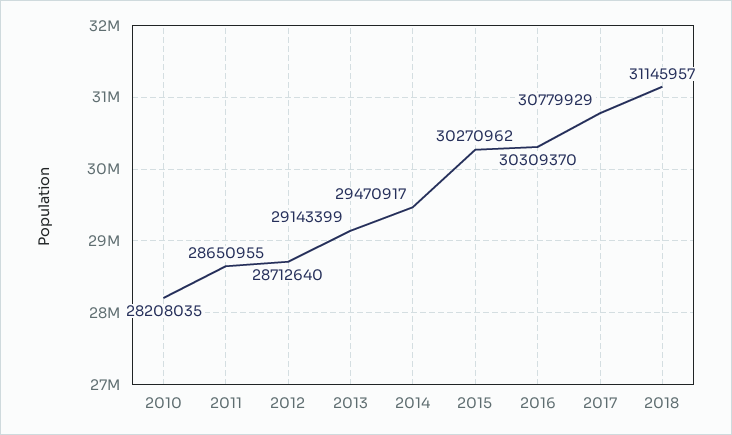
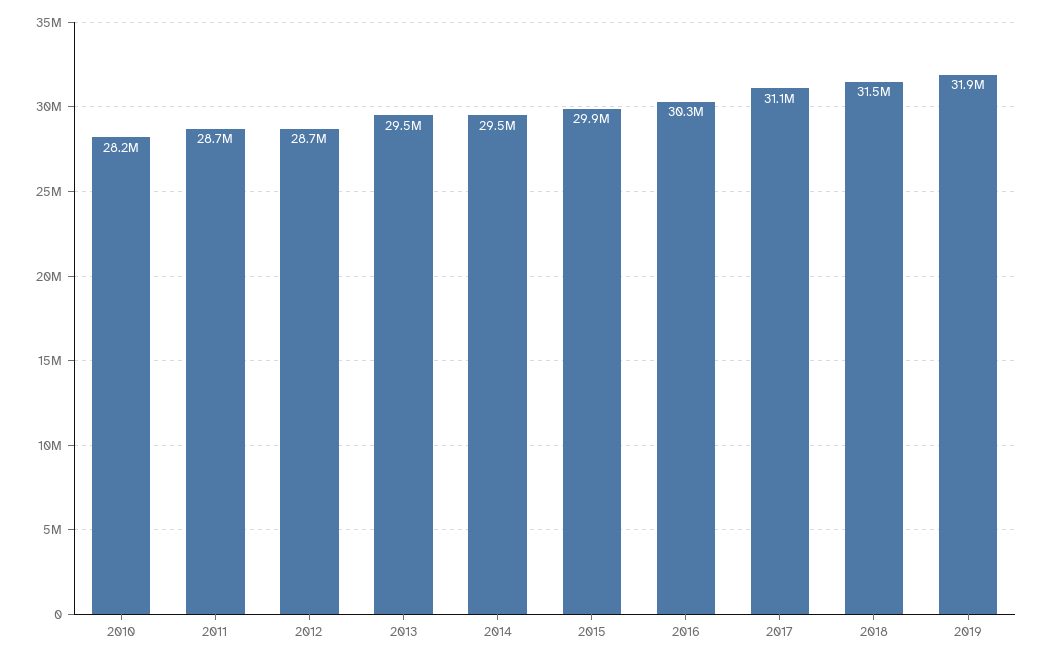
2013: 29143399 -> 29500000
2015: 30270962 -> 29900000
2017: 30779929 -> 31100000
2018: 31145957 -> 31500000
2019: none -> 31900000

